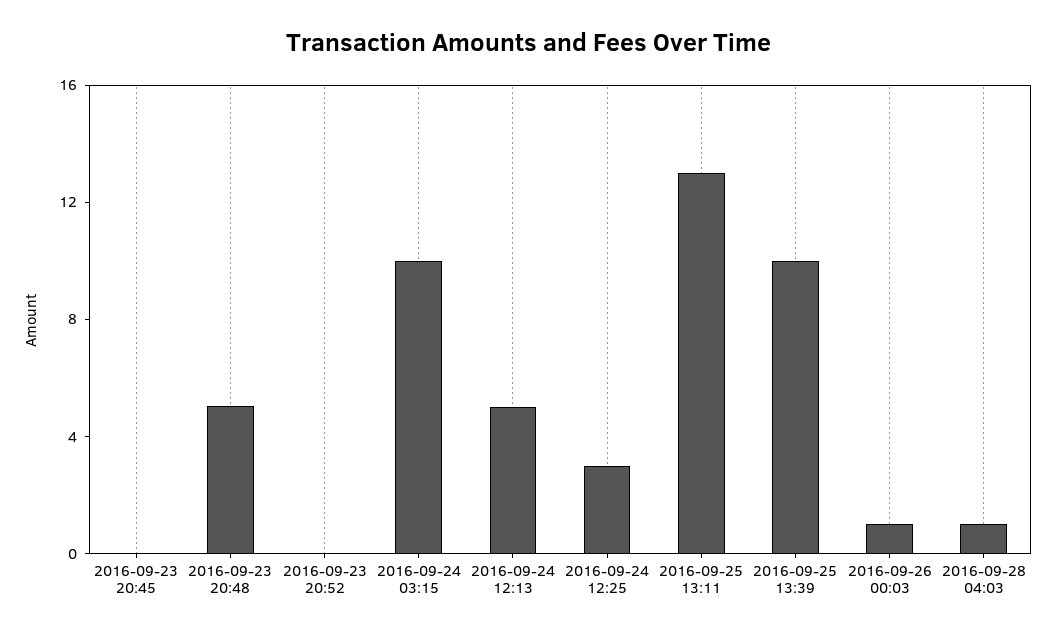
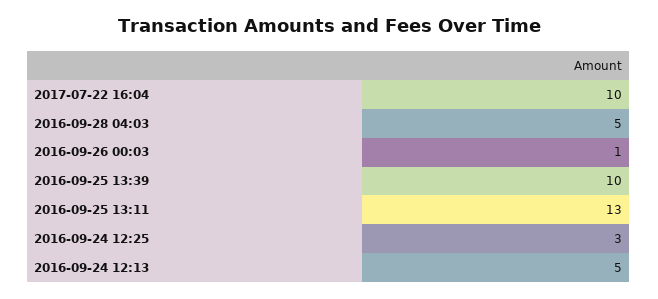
2016-09-23 20:45: 0 -> none
2016-09-23 20:48: 5 -> none
2016-09-23 20:52: 0 -> none
2016-09-24 03:15: 10 -> none
2016-09-28 04:03: 1 -> 5
2017-07-22 16:04: none -> 10

